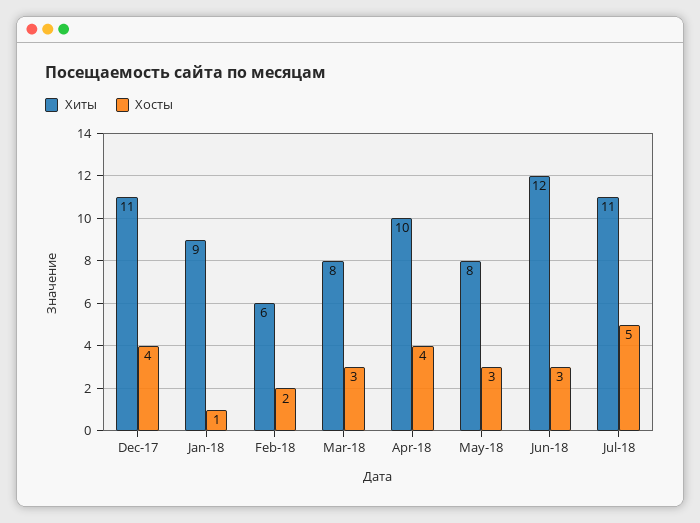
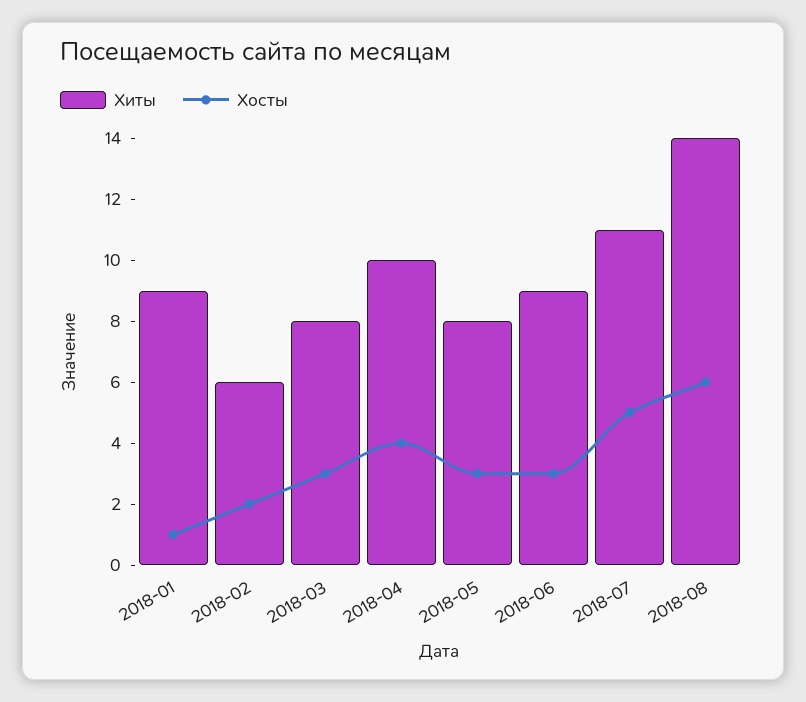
Хиты, Dec-17: 11 -> none
Хосты, Dec-17: 4 -> none
Хиты, Jun-18: 12 -> 9
Хиты, 2018-08: none -> 14
Хосты, 2018-08: none -> 6

